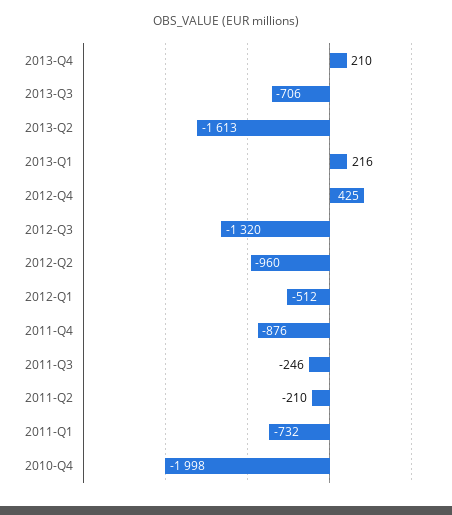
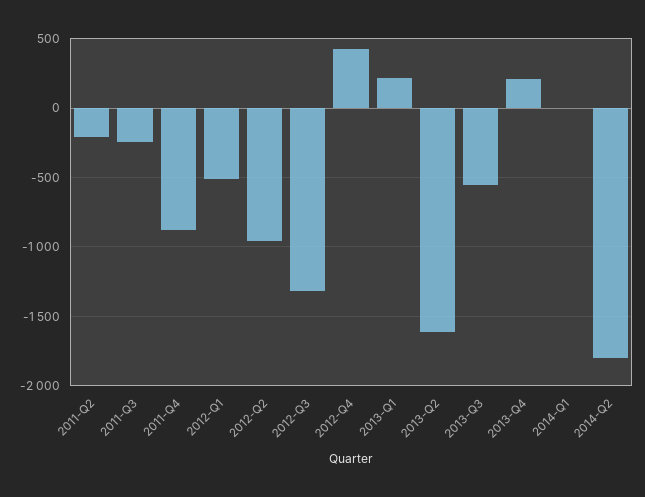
2013-Q3: -706 -> -550
2011-Q1: -732 -> none
2010-Q4: -1998 -> none
2014-Q1: none -> 0
2014-Q2: none -> -1800

